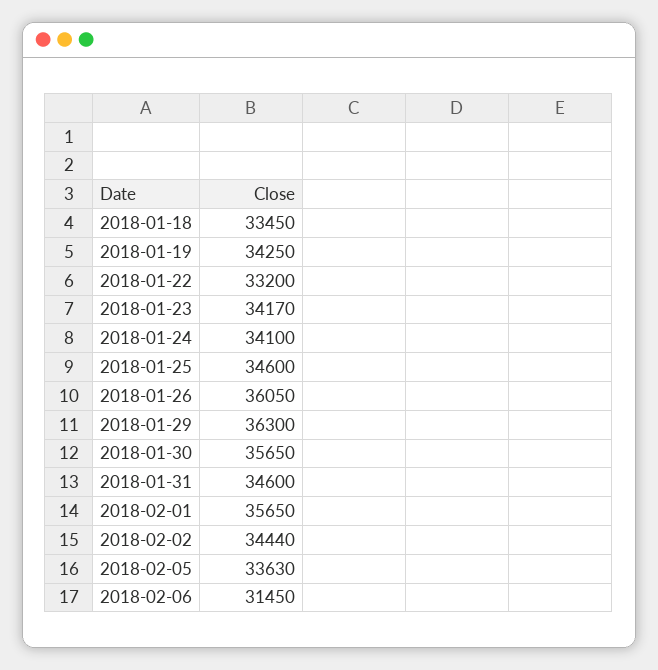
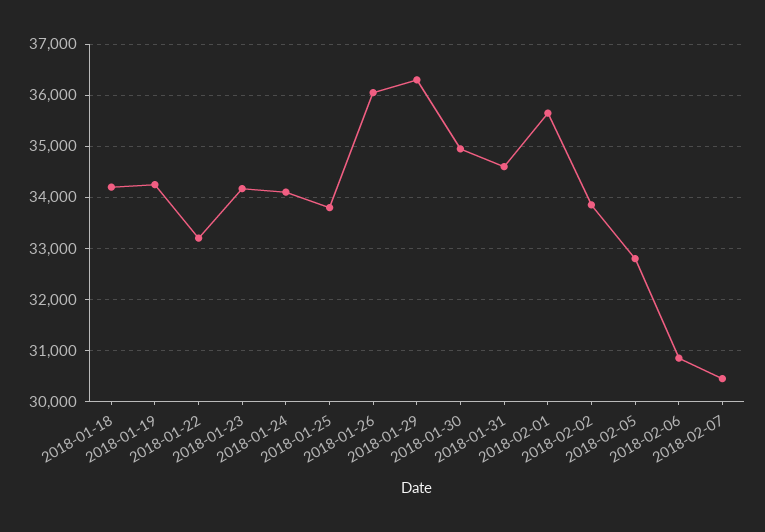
2018-01-18: 33450 -> 34200
2018-01-25: 34600 -> 33800
2018-01-30: 35650 -> 35000
2018-02-02: 34440 -> 33800
2018-02-05: 33630 -> 32800
2018-02-06: 31450 -> 30800
2018-02-07: none -> 30400

